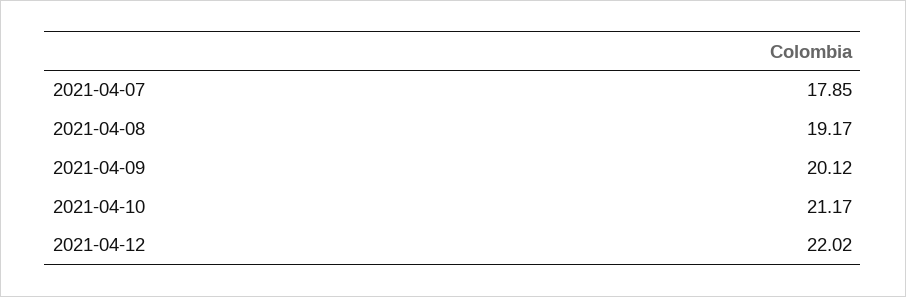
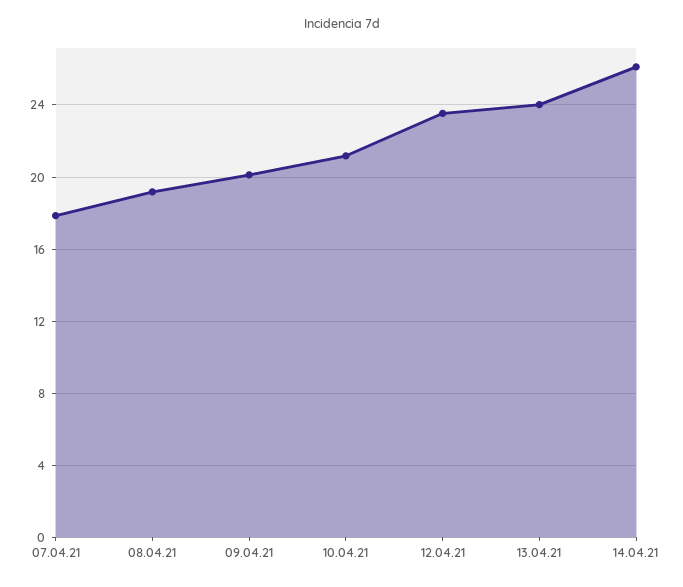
2021-04-12: 22.02 -> 23.5
13.04.21: none -> 24
14.04.21: none -> 26

